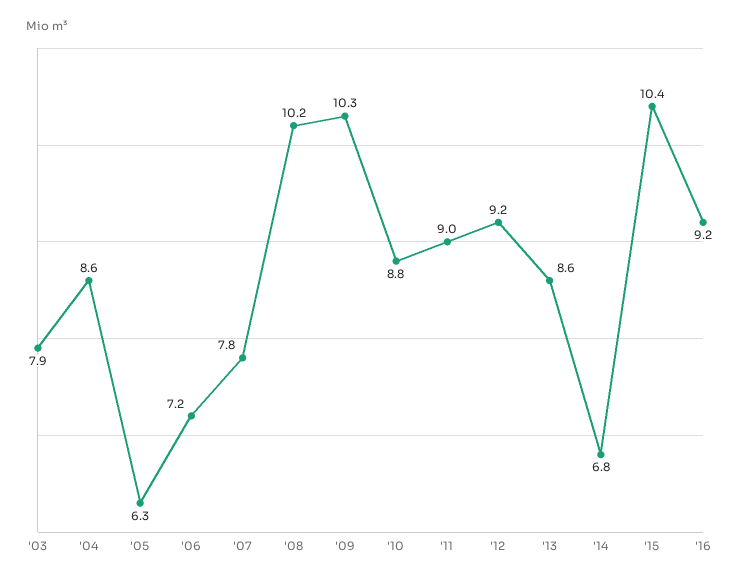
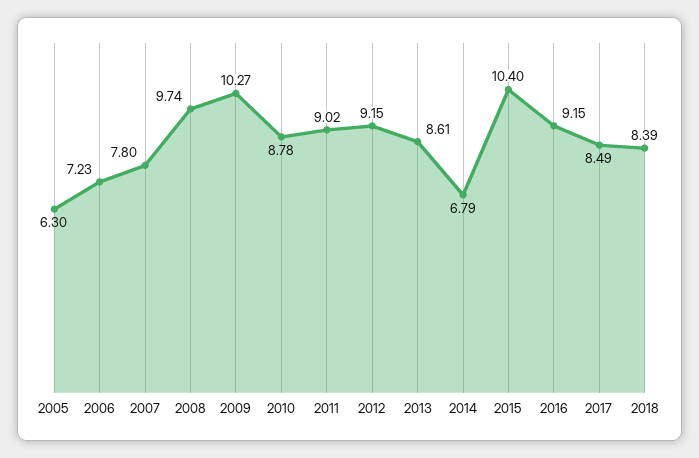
'03: 7.9 -> none
'04: 8.6 -> none
'08: 10.2 -> 9.74
2017: none -> 8.49
2018: none -> 8.39

